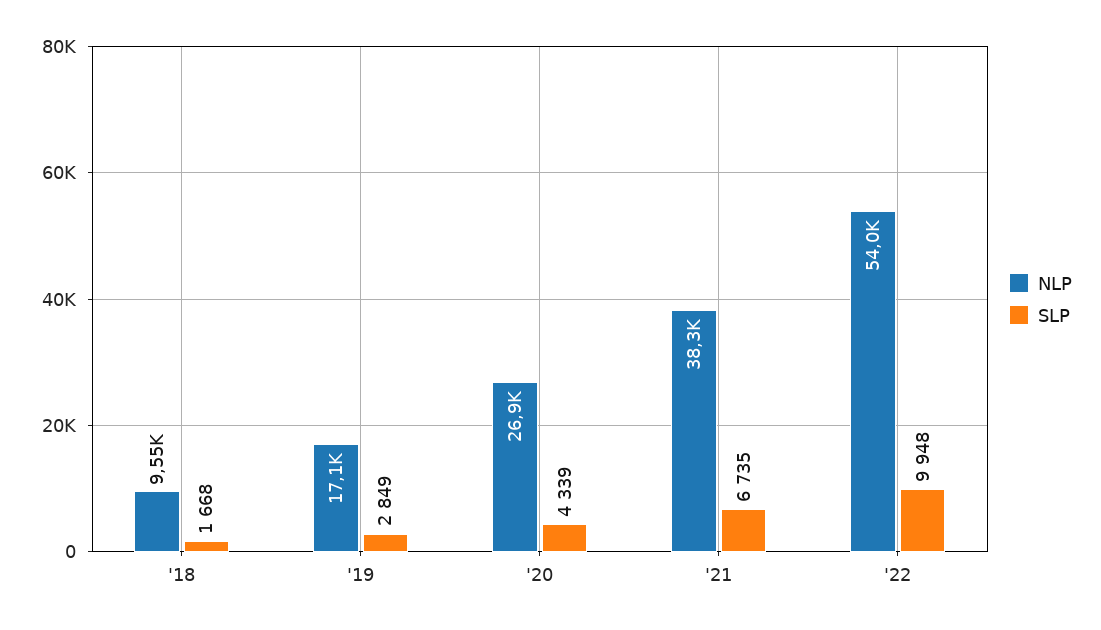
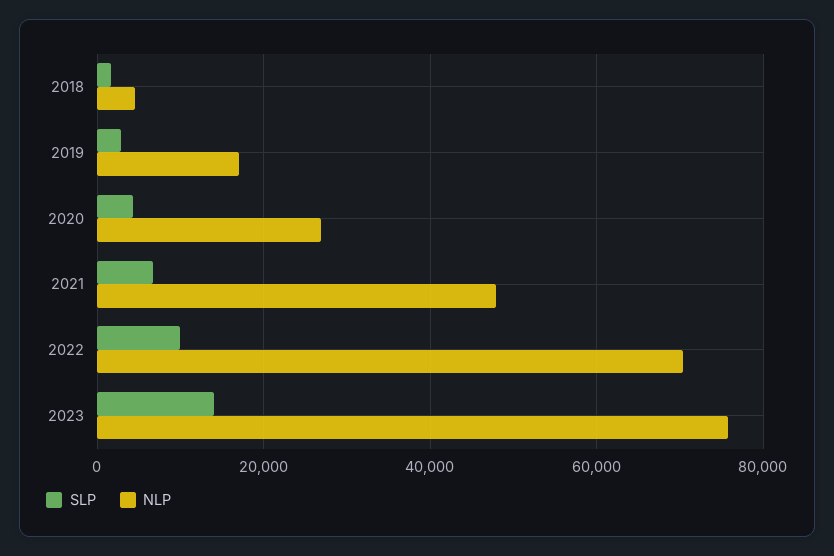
NLP, '18: 9550 -> 4000
NLP, '21: 38300 -> 48000
NLP, '22: 54000 -> 70000
SLP, 2023: none -> 14000
NLP, 2023: none -> 76000

